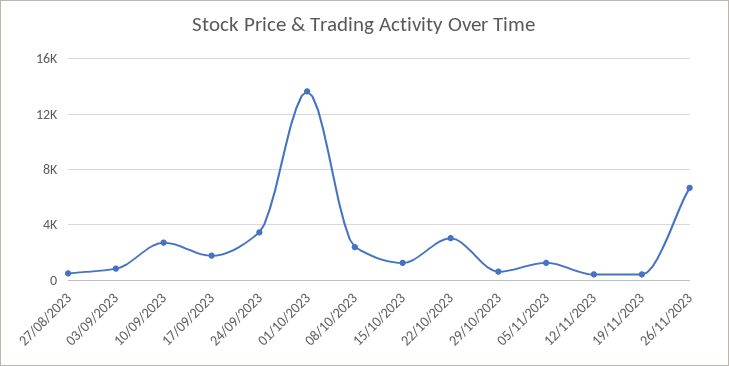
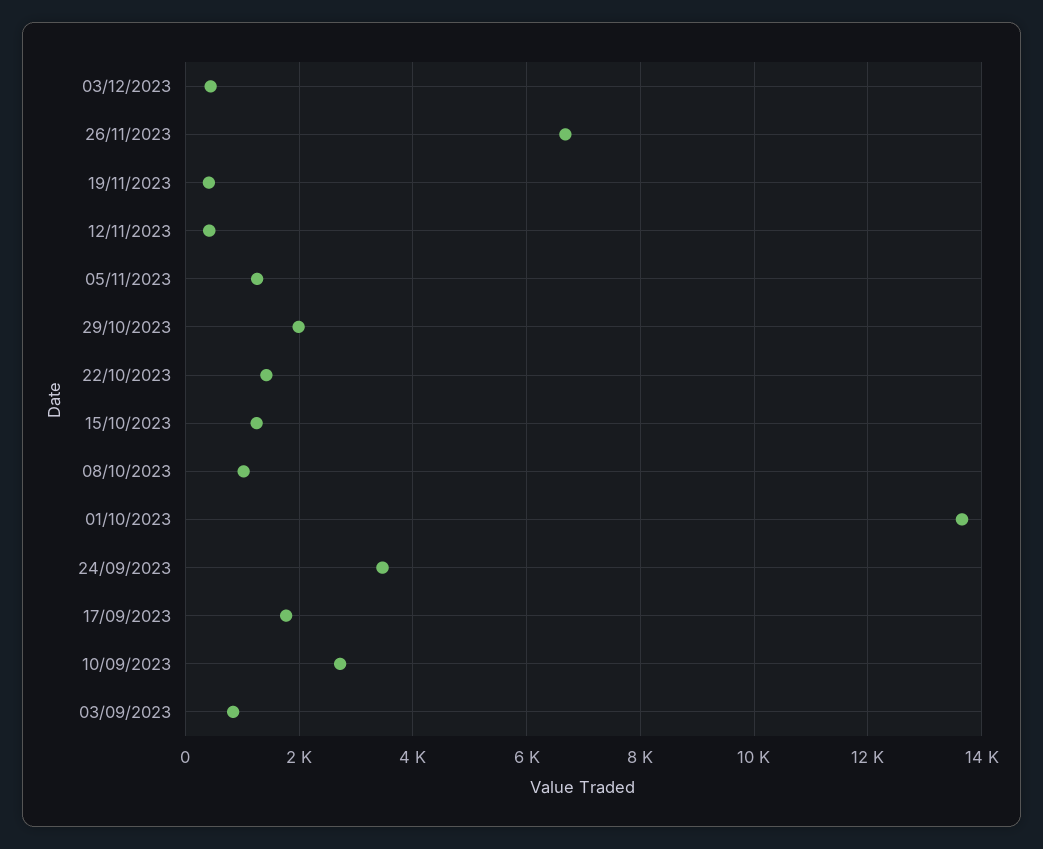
27/08/2023: 500 -> none
08/10/2023: 2500 -> 1000
22/10/2023: 3000 -> 1400
29/10/2023: 500 -> 2000
03/12/2023: none -> 400

